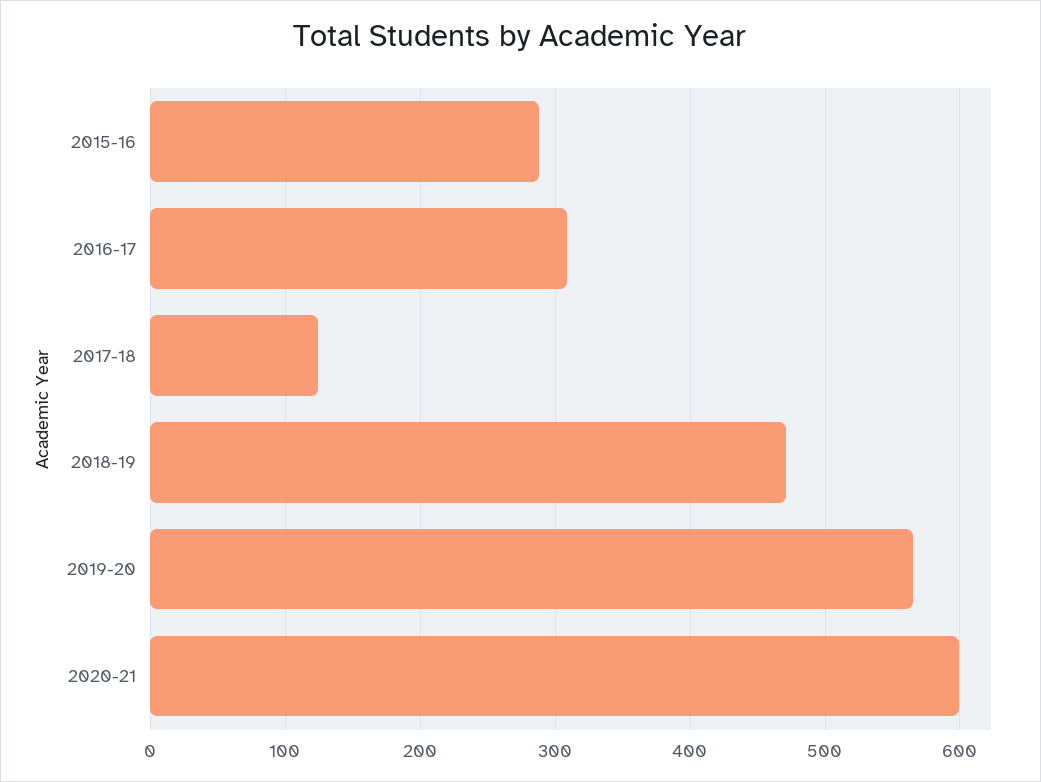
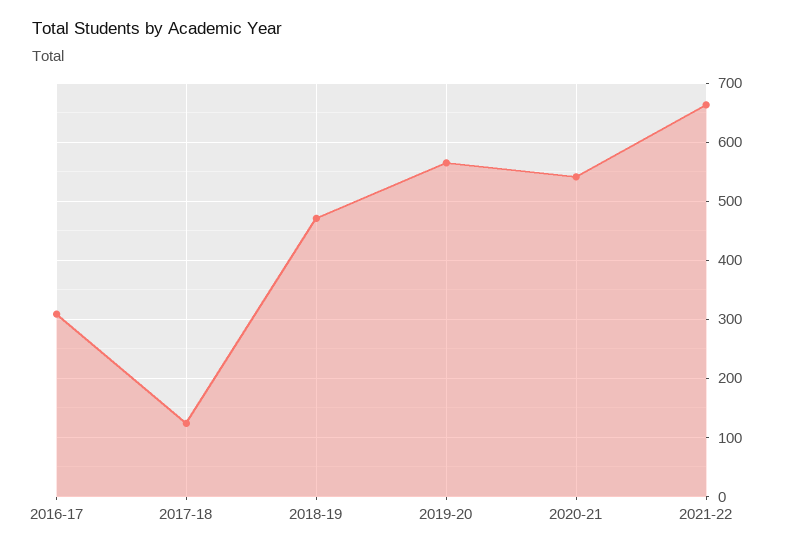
2015-16: 290 -> none
2020-21: 600 -> 540
2021-22: none -> 660

